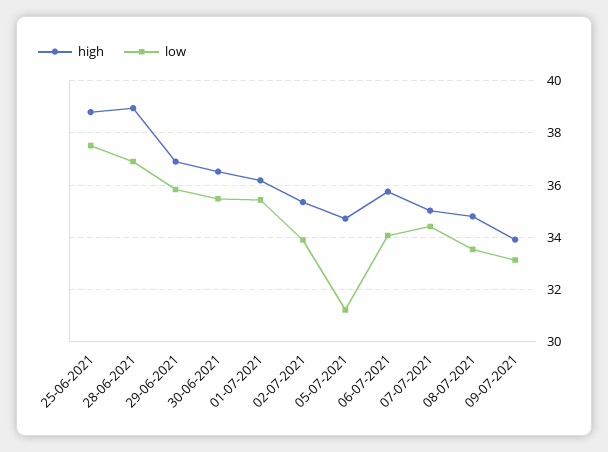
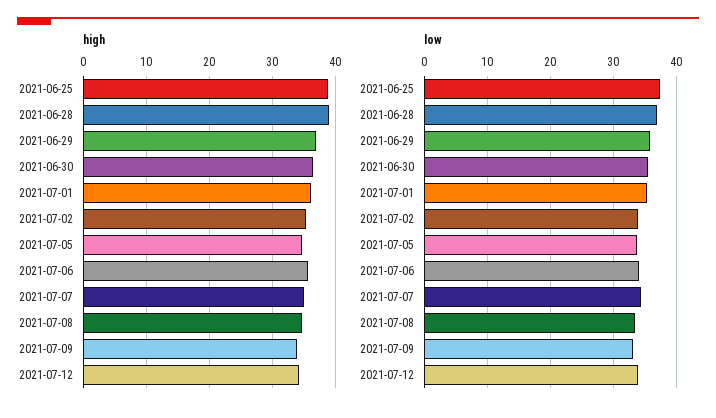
low, 05-07-2021: 31.25 -> 34
high, 2021-07-12: none -> 34
low, 2021-07-12: none -> 34

